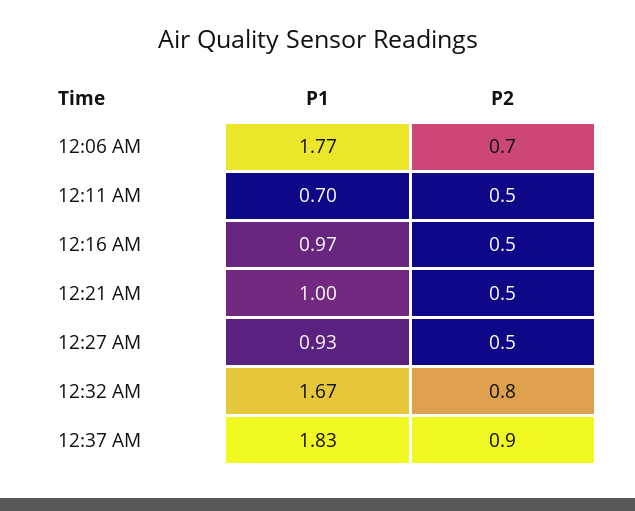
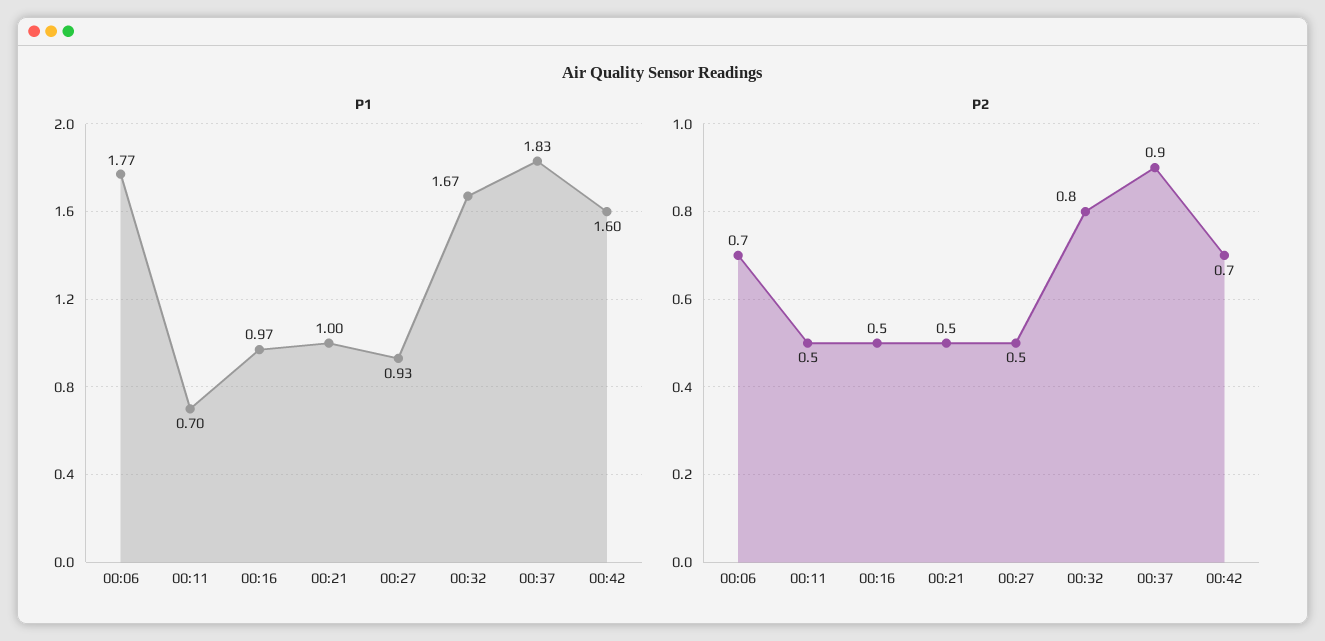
P1, 00:42: none -> 1.6
P2, 00:42: none -> 0.7

